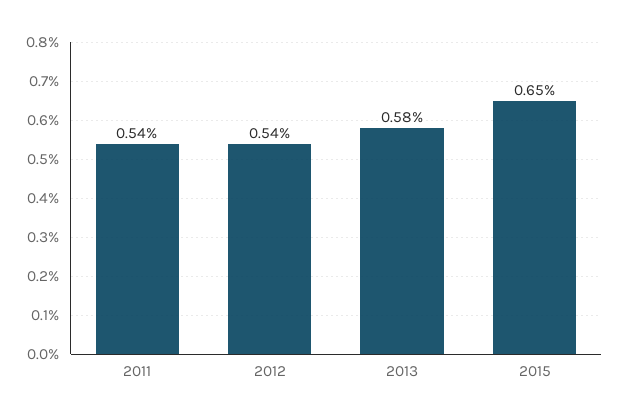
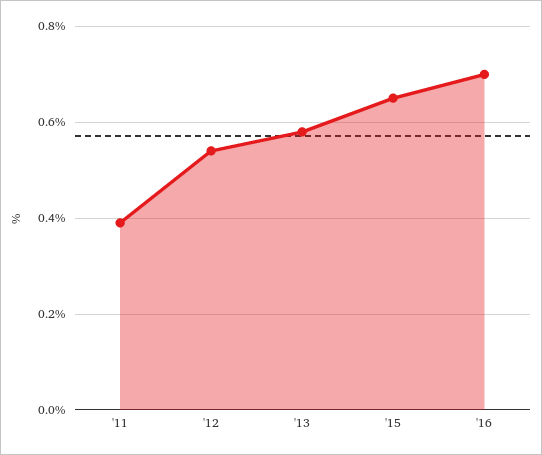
2011: 0.54 -> 0.4
'16: none -> 0.7

